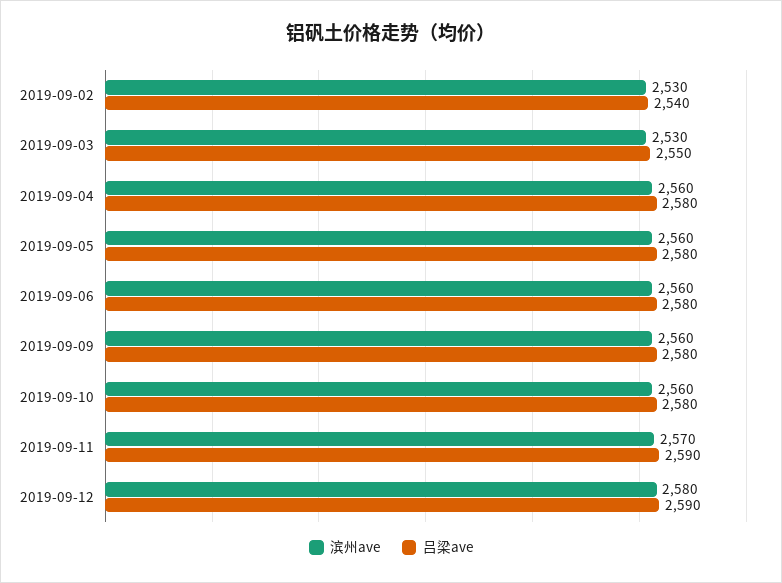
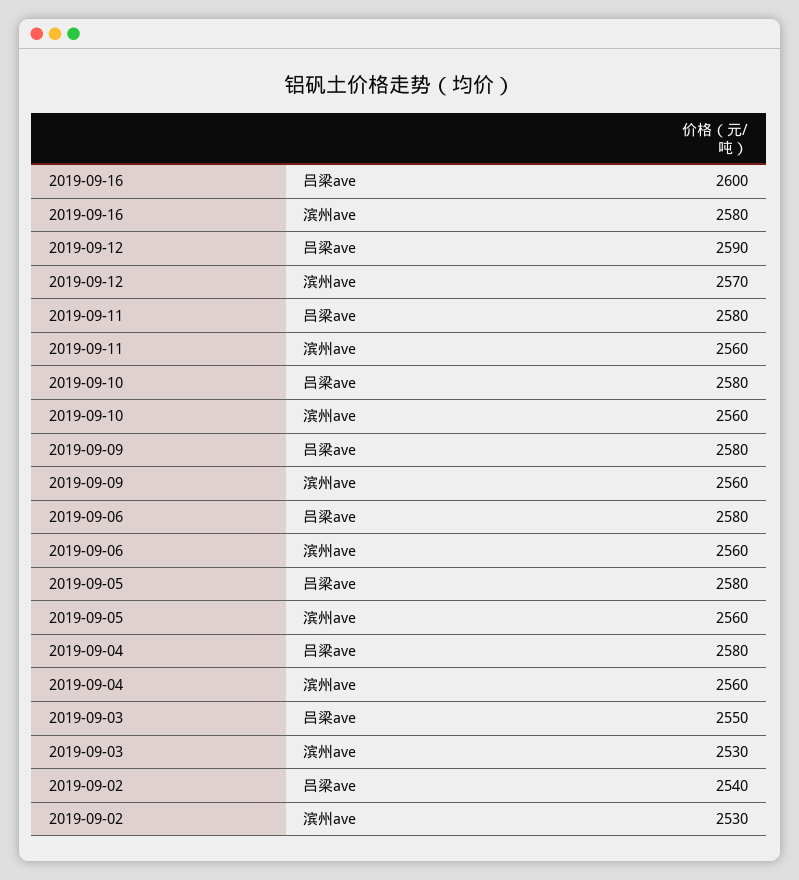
滨州ave, 2019-09-11: 2570 -> 2560
吕梁ave, 2019-09-11: 2590 -> 2580
滨州ave, 2019-09-12: 2580 -> 2570
吕梁ave, 2019-09-16: none -> 2600
滨州ave, 2019-09-16: none -> 2580

